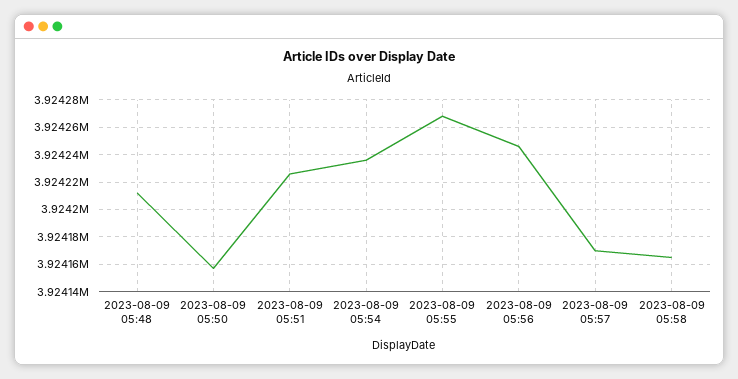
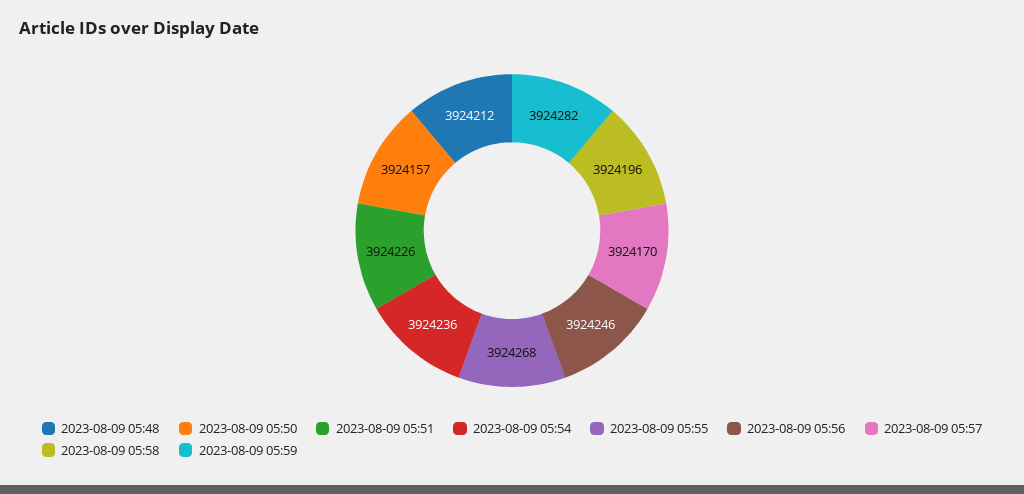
2023-08-09 05:58: 3924165 -> 3924196
2023-08-09 05:59: none -> 3924282

